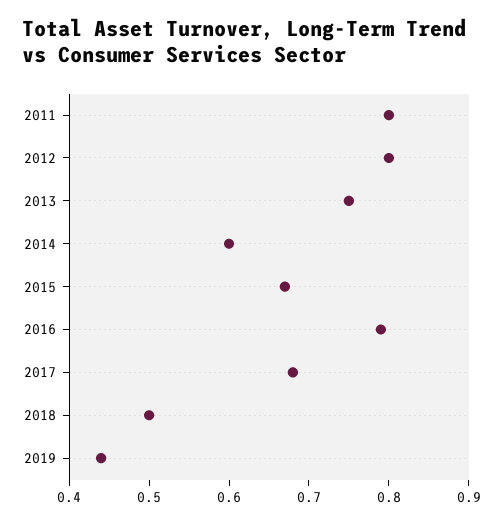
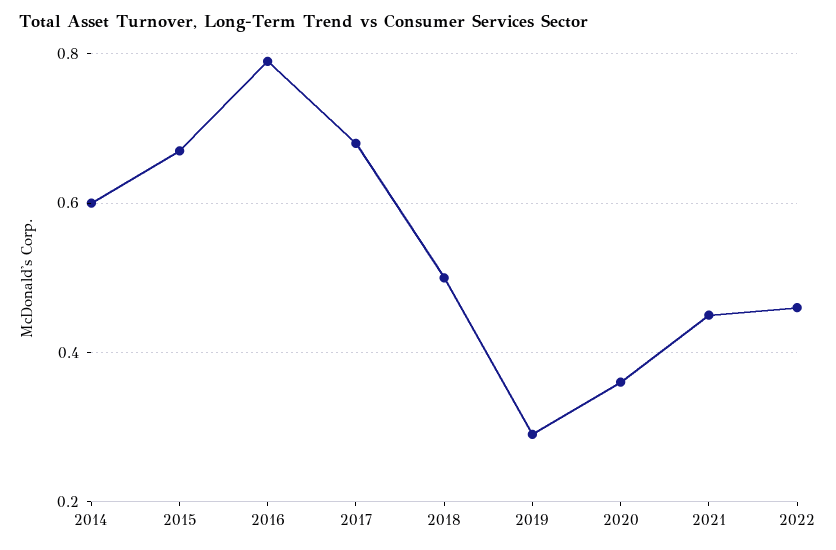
2011: 0.8 -> none
2012: 0.8 -> none
2013: 0.75 -> none
2019: 0.45 -> 0.3
2020: none -> 0.35
2021: none -> 0.45
2022: none -> 0.45

